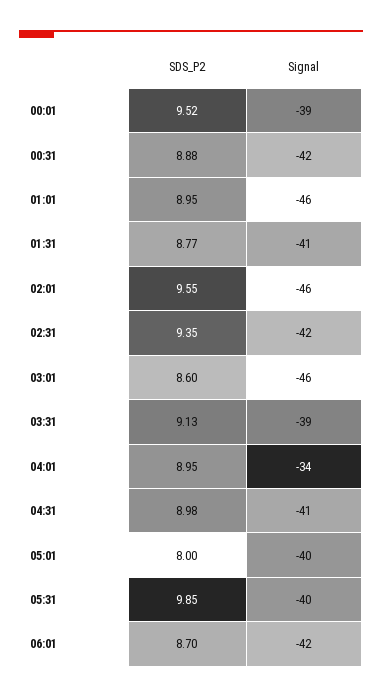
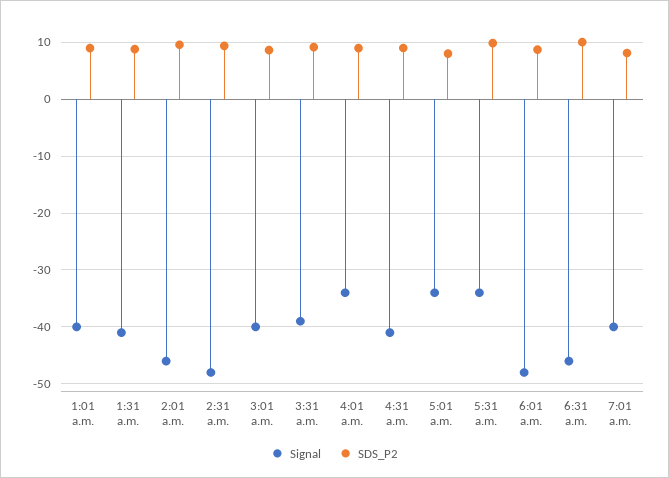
SDS_P2, 00:01: 9.52 -> none
Signal, 00:01: -39 -> none
SDS_P2, 00:31: 8.88 -> none
Signal, 00:31: -42 -> none
Signal, 01:01: -46 -> -40
Signal, 02:31: -42 -> -48
Signal, 03:01: -46 -> -40
Signal, 05:01: -40 -> -34
Signal, 05:31: -40 -> -34
Signal, 06:01: -42 -> -48
Signal, 6:31 a.m.: none -> -46
SDS_P2, 6:31 a.m.: none -> 10
Signal, 7:01 a.m.: none -> -40
SDS_P2, 7:01 a.m.: none -> 8

